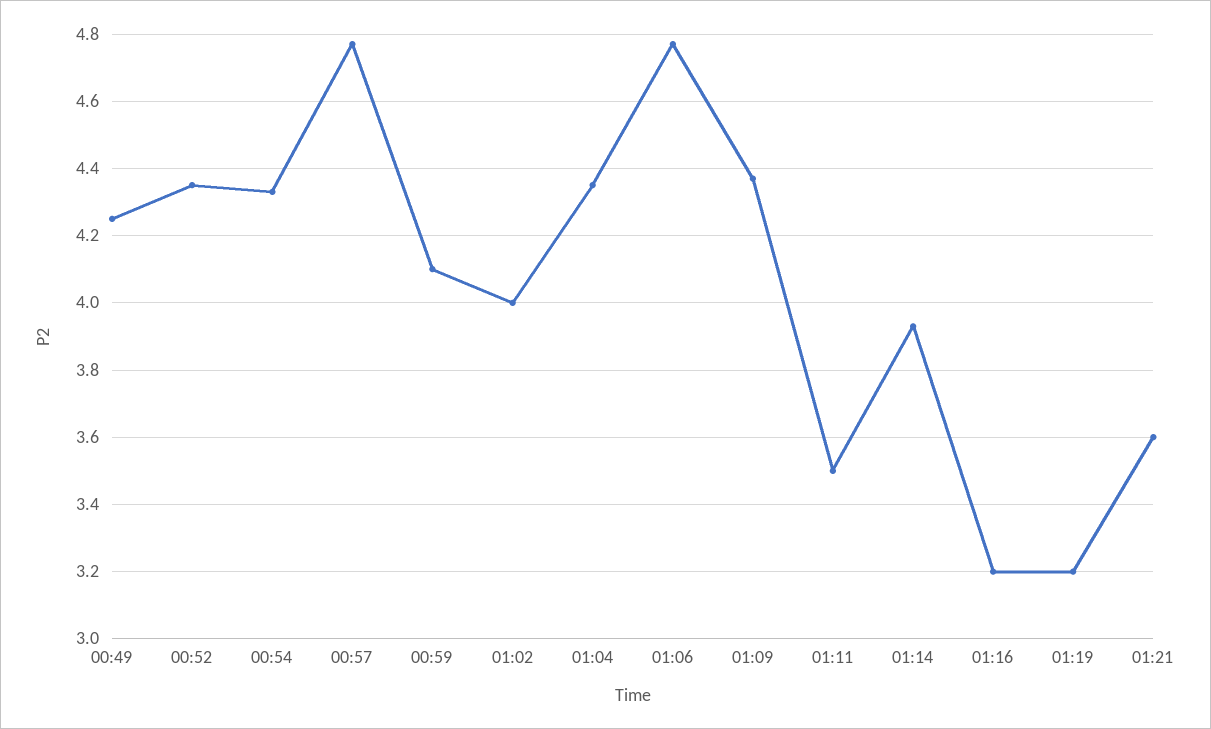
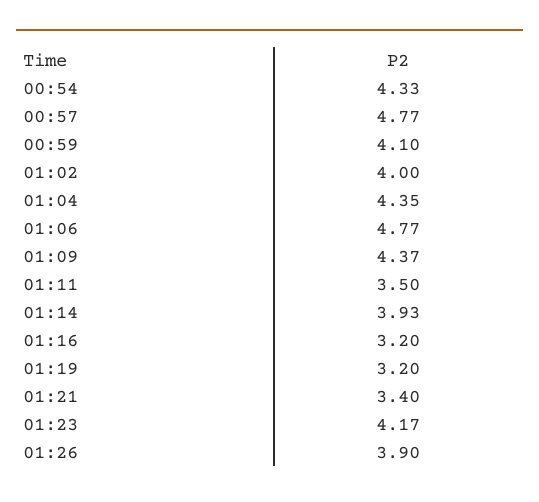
00:49: 4.25 -> none
00:52: 4.35 -> none
01:21: 3.6 -> 3.4
01:23: none -> 4.17
01:26: none -> 3.9

